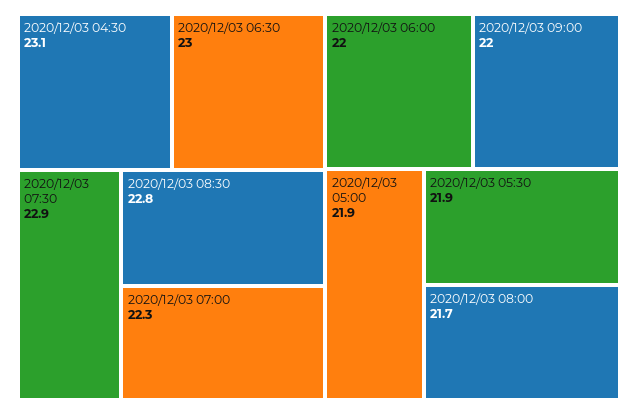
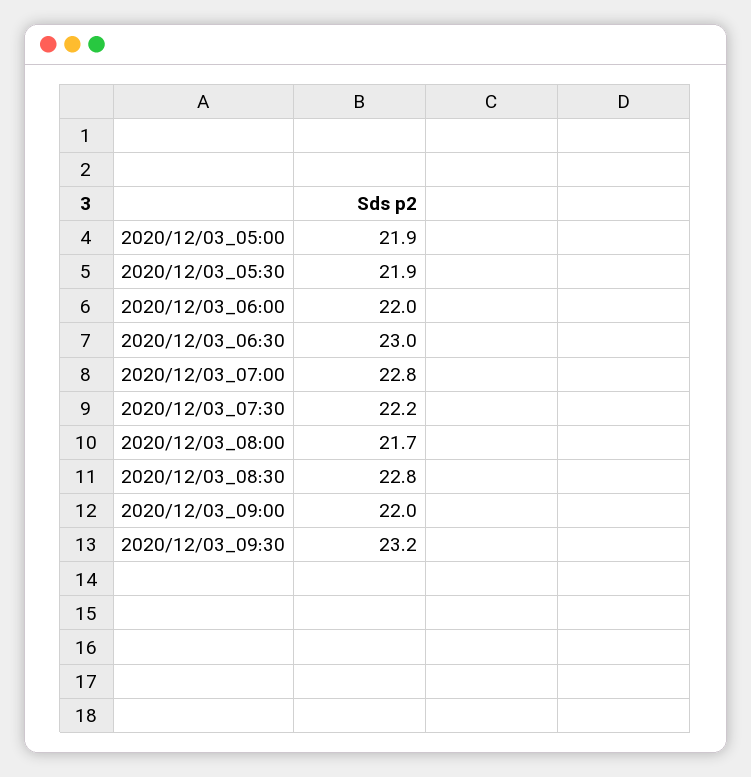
2020/12/03 04:30: 23.1 -> none
2020/12/03 07:30: 22.9 -> 22.2
2020/12/03 07:00: 22.3 -> 22.8
2020/12/03_09:30: none -> 23.2

